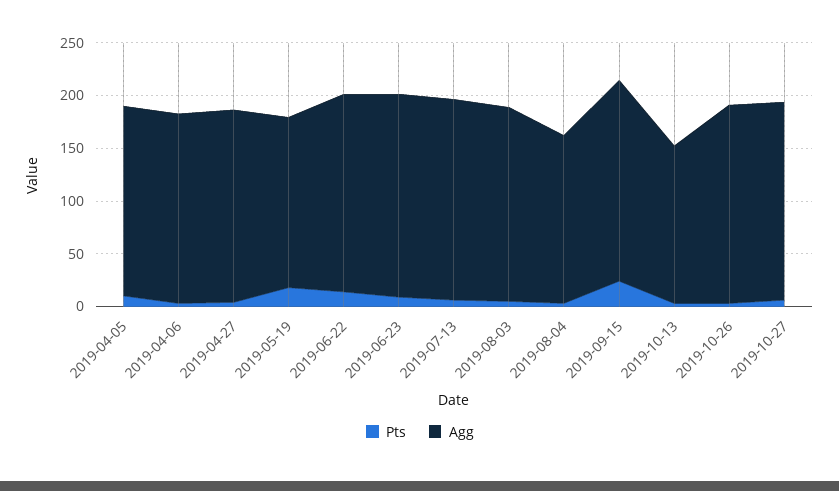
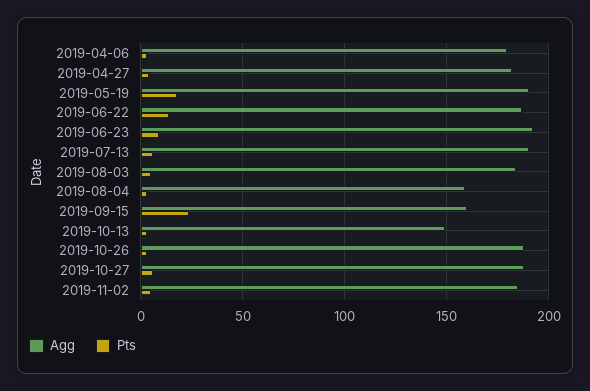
Pts, 2019-04-05: 10 -> none
Agg, 2019-04-05: 180 -> none
Agg, 2019-05-19: 160 -> 190
Agg, 2019-09-15: 190 -> 160
Agg, 2019-11-02: none -> 185
Pts, 2019-11-02: none -> 5

